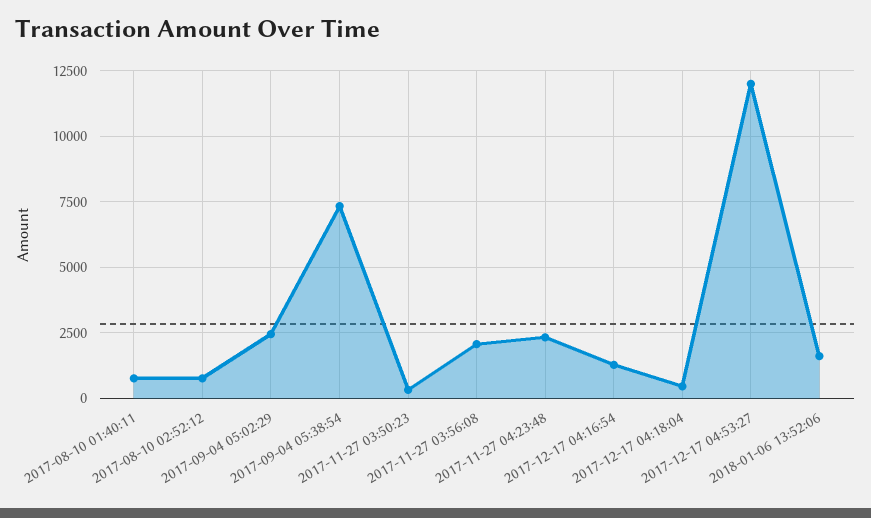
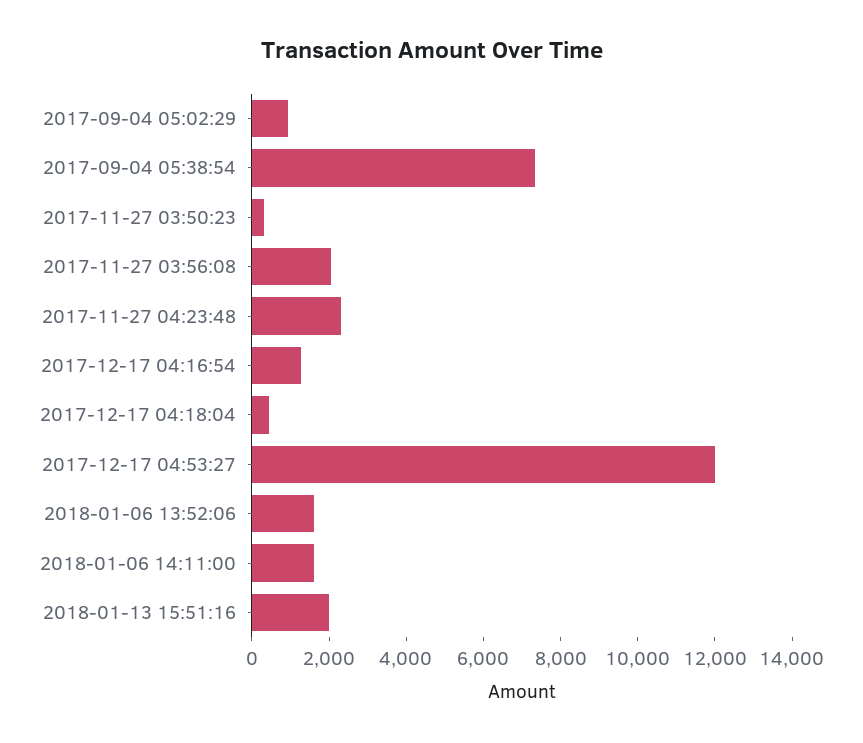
2017-08-10 01:40:11: 750 -> none
2017-08-10 02:52:12: 750 -> none
2017-09-04 05:02:29: 2500 -> 1000
2018-01-06 14:11:00: none -> 1500
2018-01-13 15:51:16: none -> 2000

